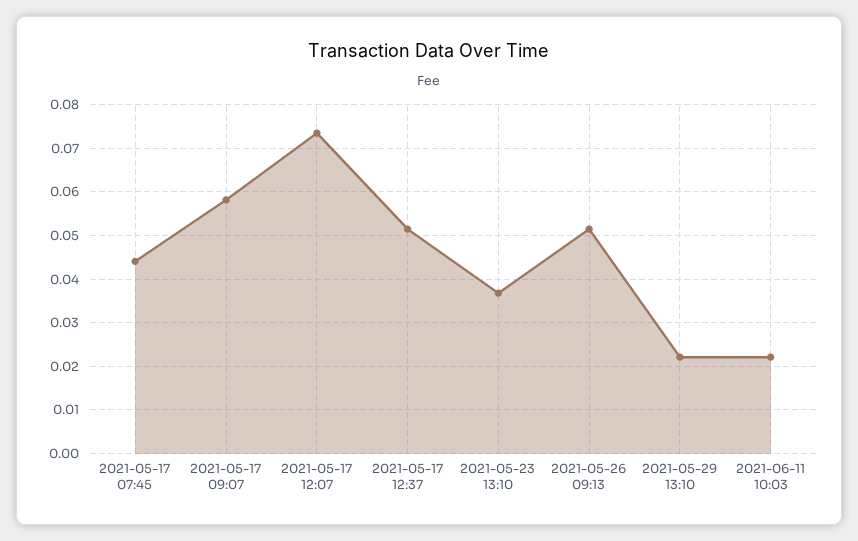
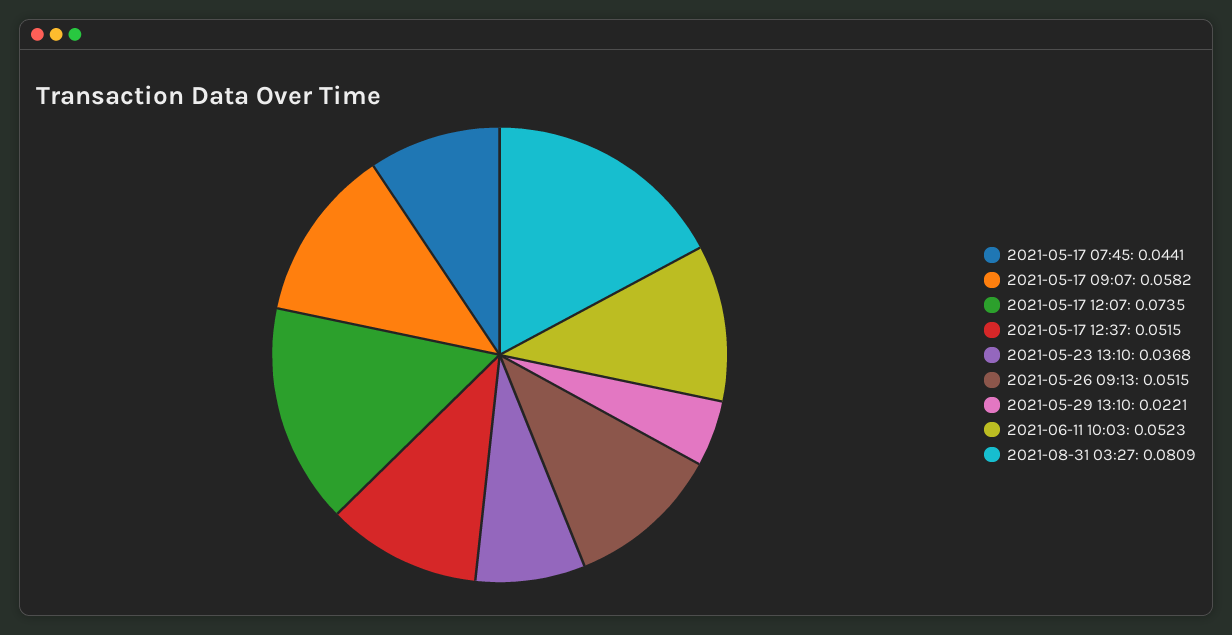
2021-06-11 10:03: 0.022 -> 0.0523
2021-08-31 03:27: none -> 0.0809

